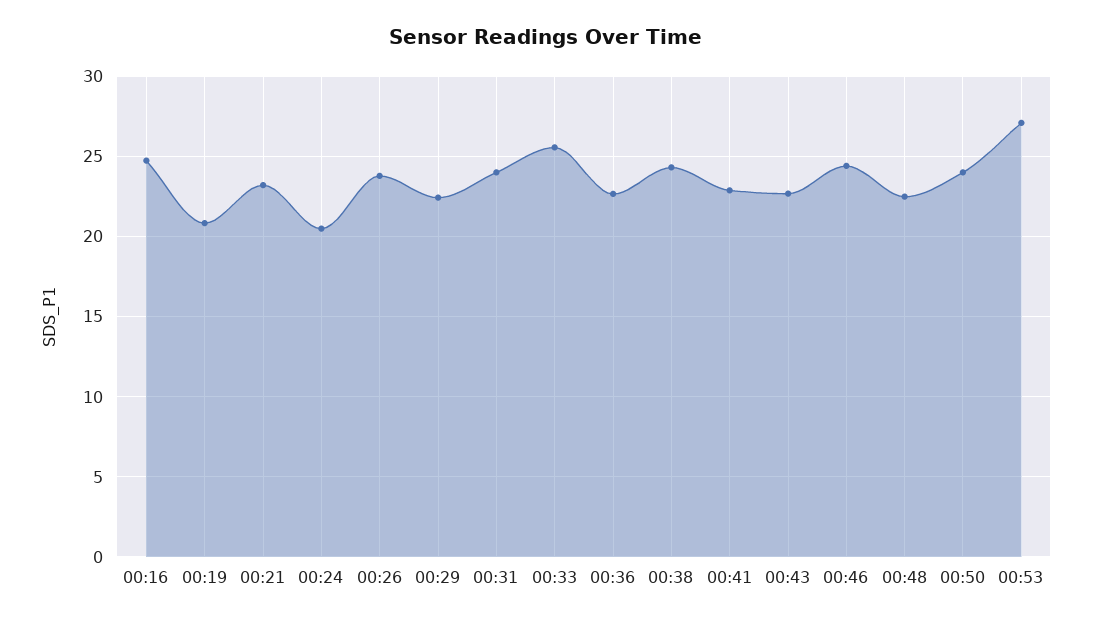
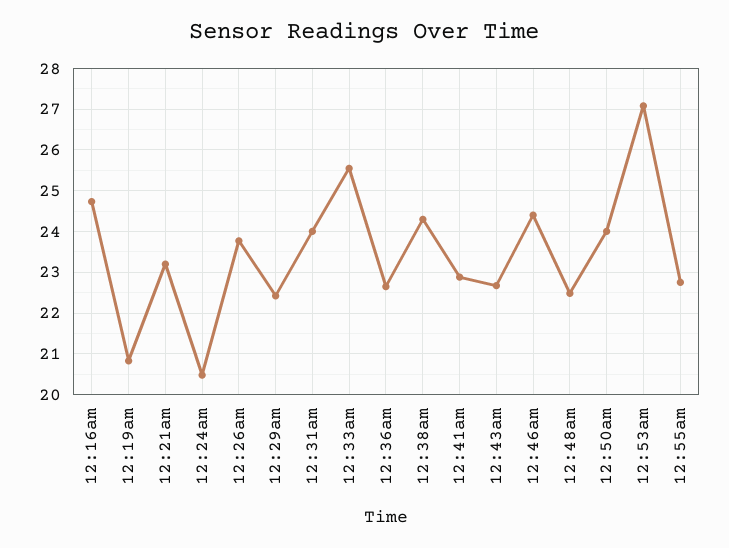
12:55am: none -> 22.8

